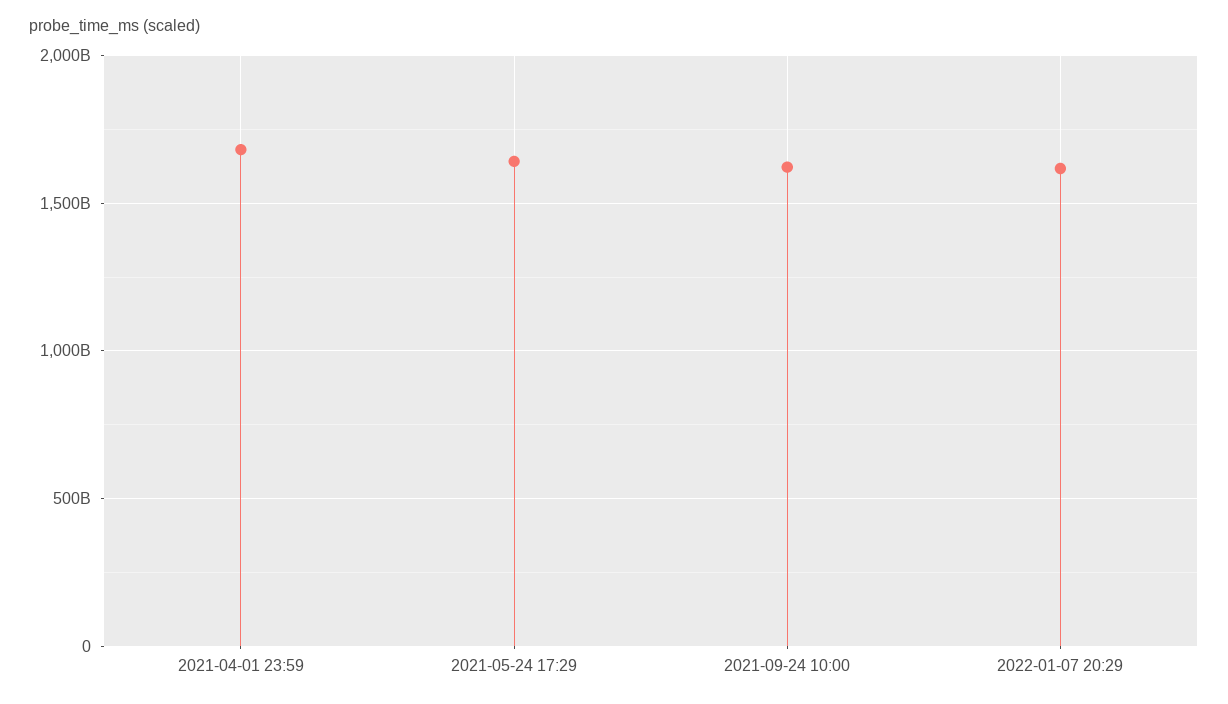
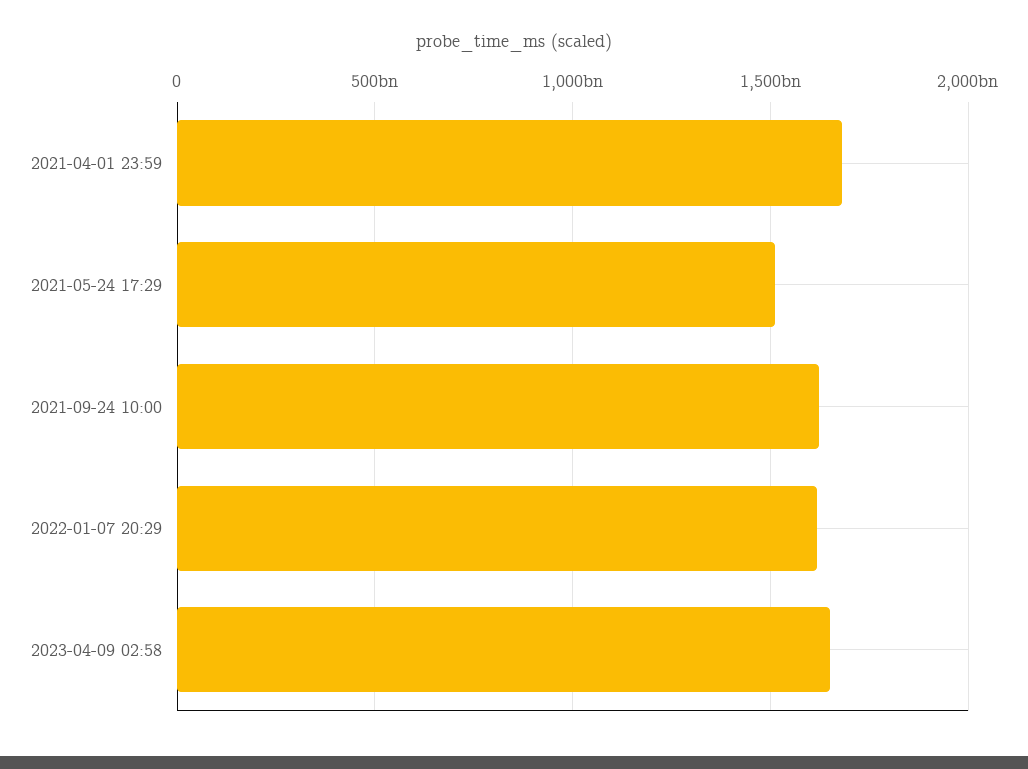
2021-05-24 17:29: 1650000000000 -> 1500000000000
2023-04-09 02:58: none -> 1650000000000

